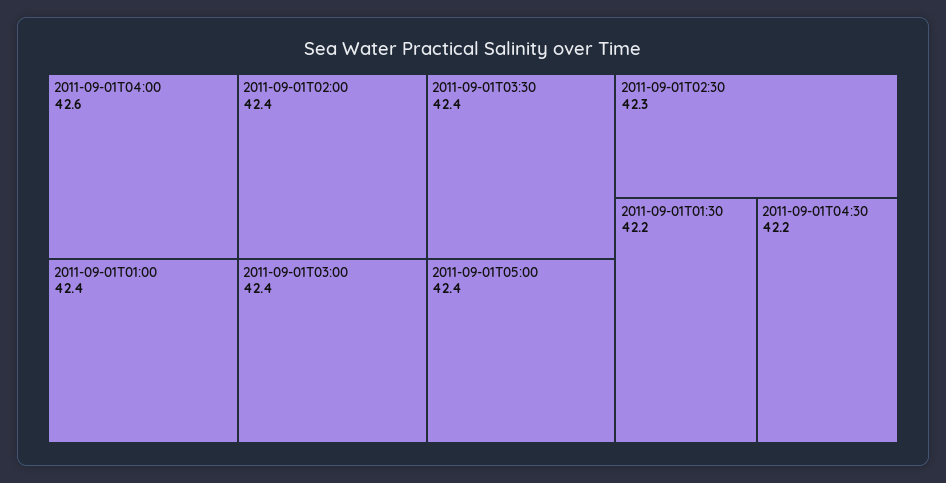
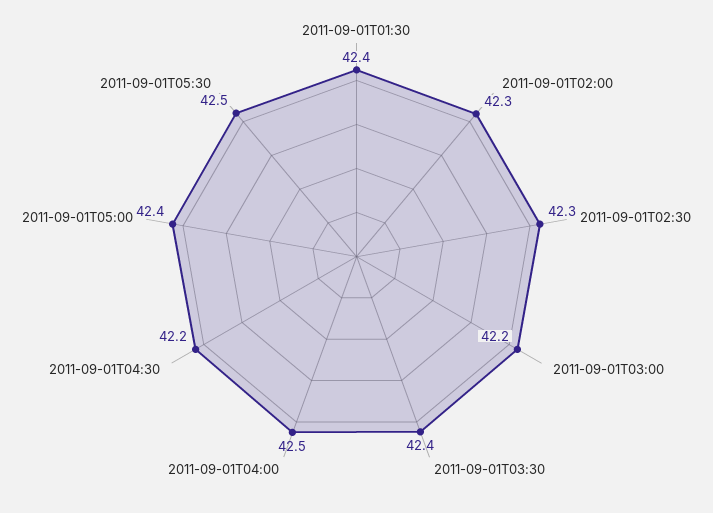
2011-09-01T04:00: 42.6 -> 42.5
2011-09-01T01:00: 42.4 -> none
2011-09-01T02:00: 42.4 -> 42.3
2011-09-01T03:00: 42.4 -> 42.2
2011-09-01T01:30: 42.2 -> 42.4
2011-09-01T05:30: none -> 42.5

